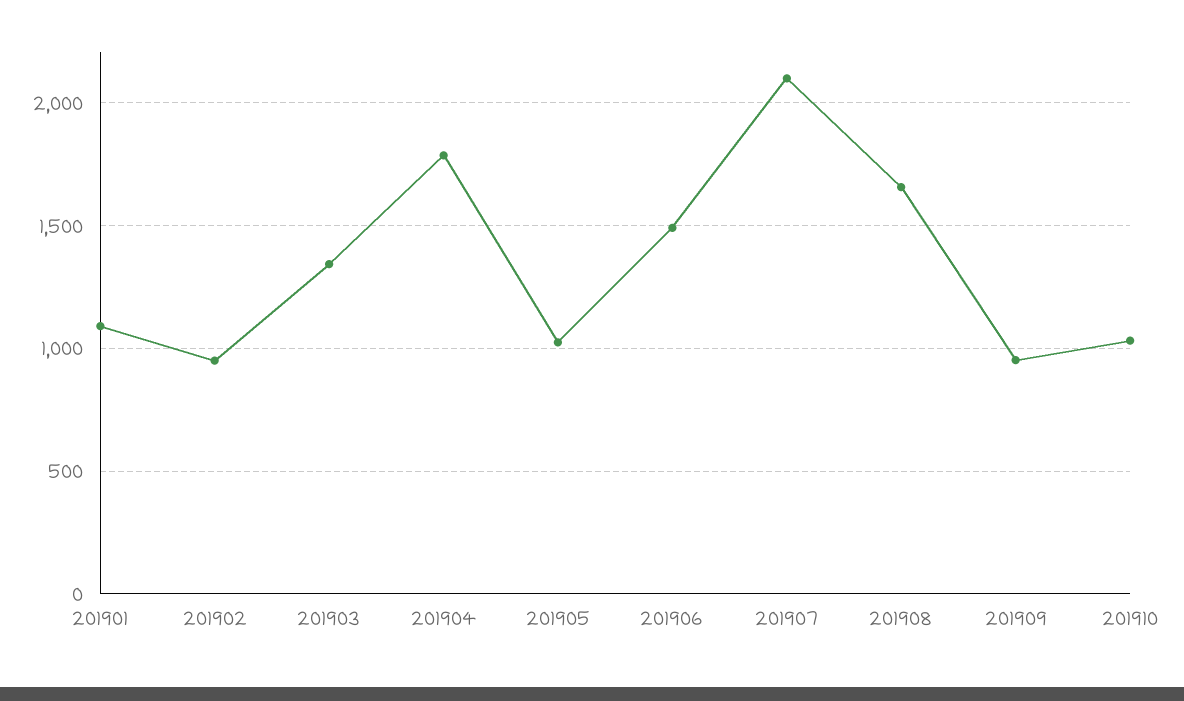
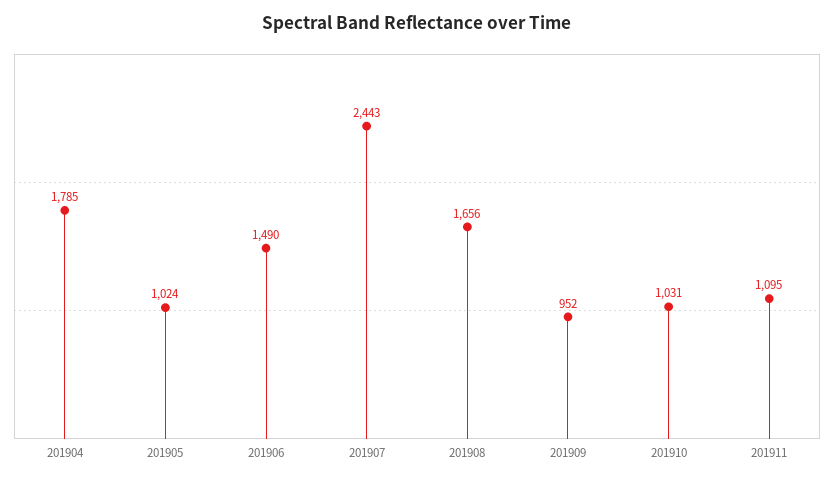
201901: 1100 -> none
201902: 950 -> none
201903: 1350 -> none
201907: 2100 -> 2443
201911: none -> 1095

